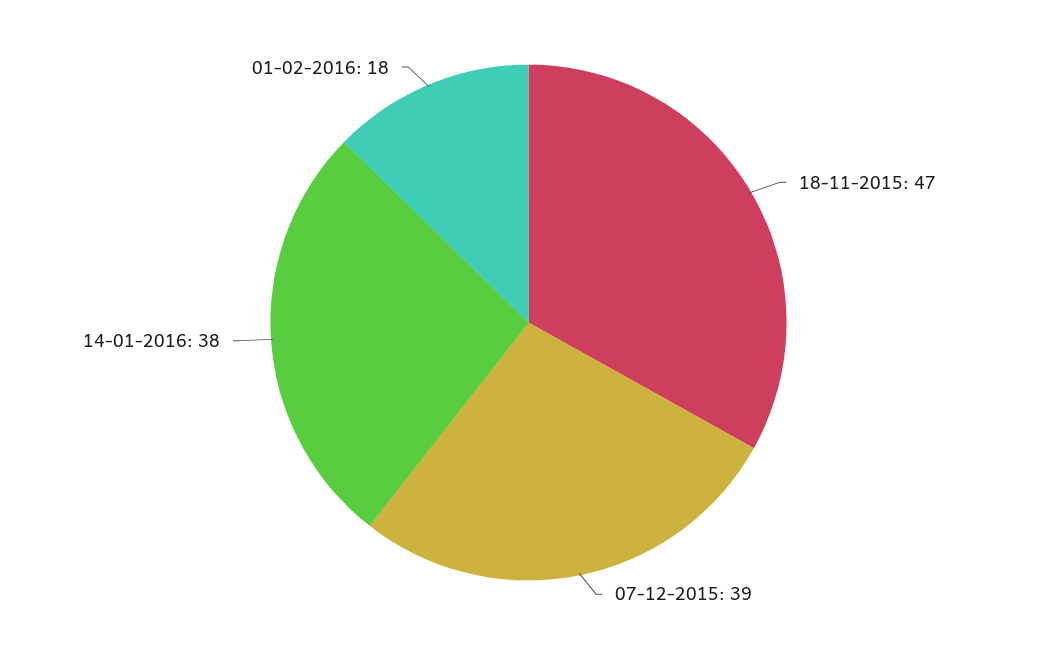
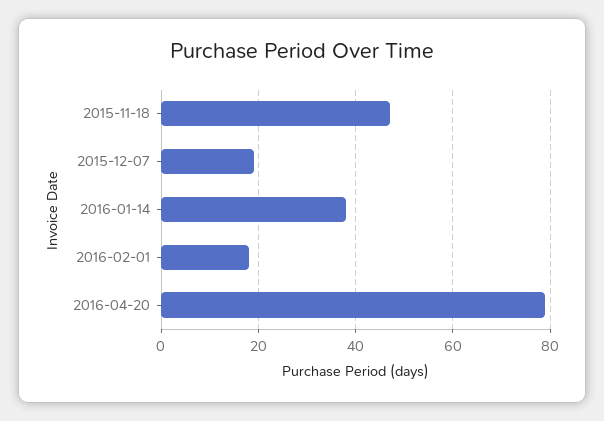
07-12-2015: 39 -> 20
2016-04-20: none -> 80

